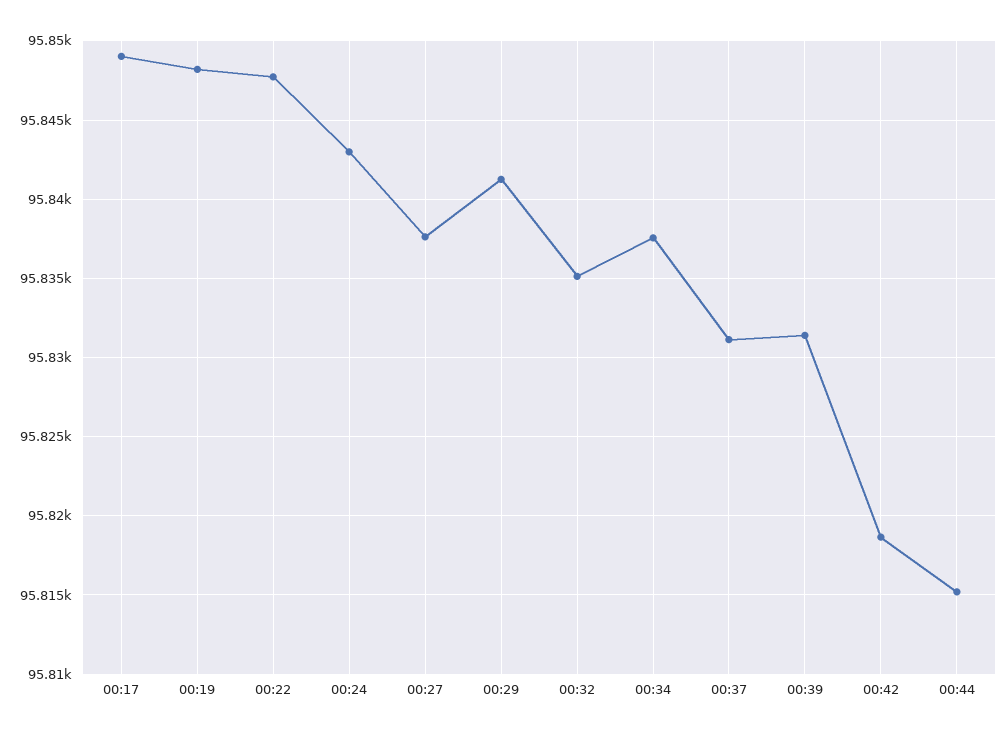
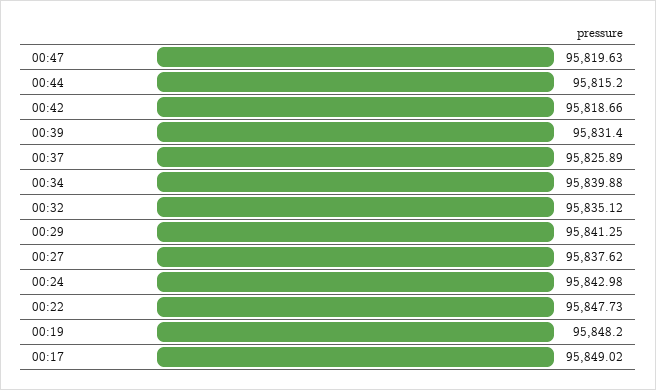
00:34: 95837.5 -> 95839.88
00:37: 95831 -> 95825.89
00:47: none -> 95819.63

